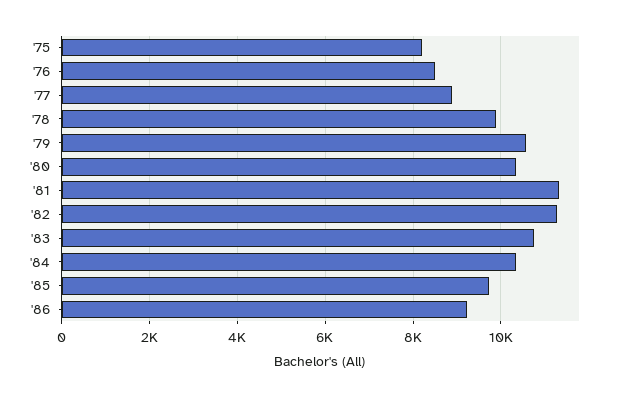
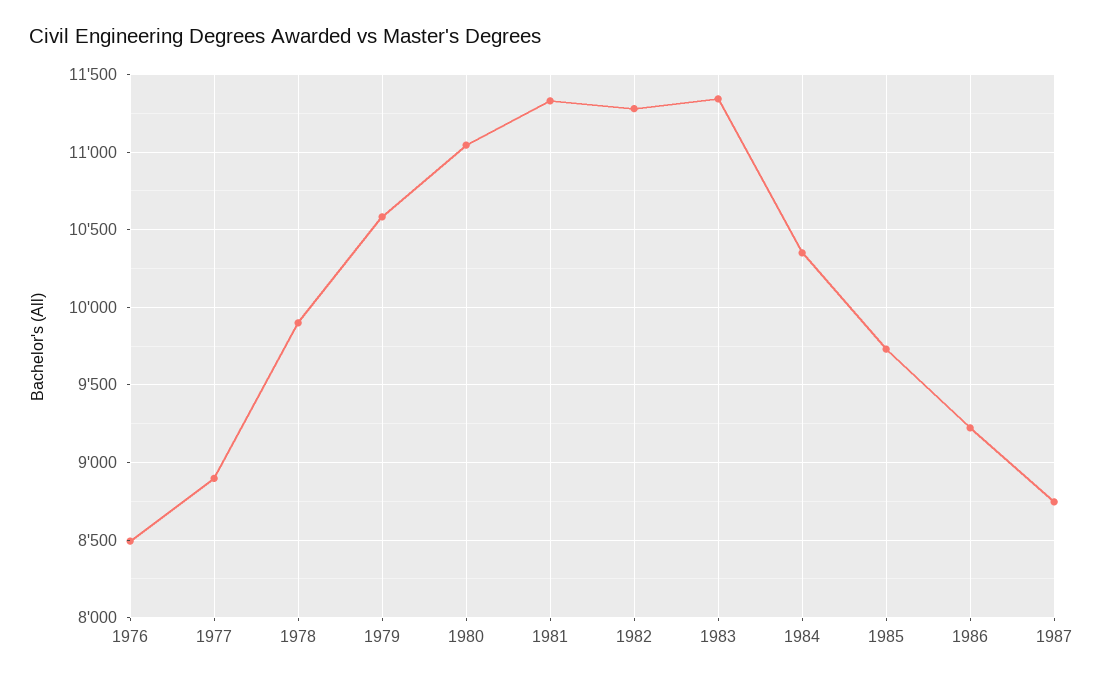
'75: 8200 -> none
'80: 10400 -> 11050
'83: 10800 -> 11350
1987: none -> 8750

